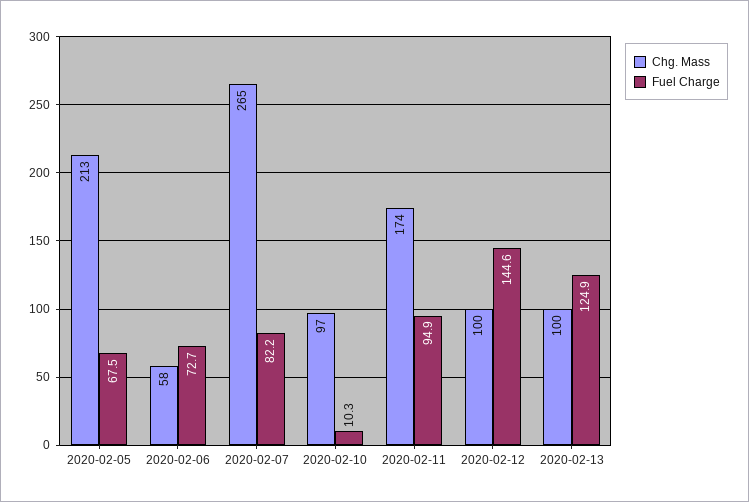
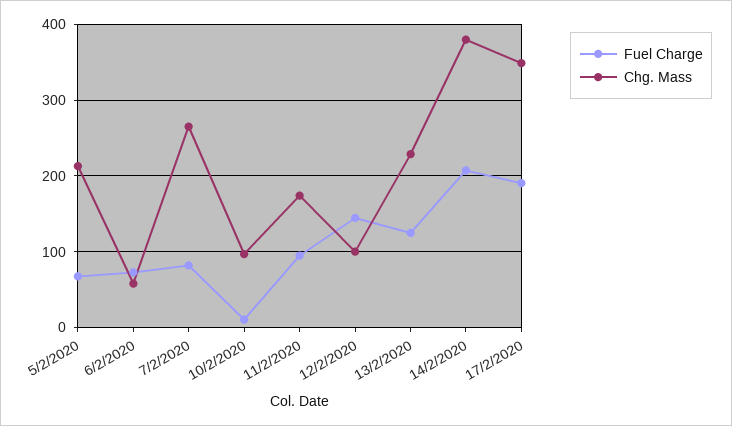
Chg. Mass, 2020-02-13: 100 -> 230
Fuel Charge, 14/2/2020: none -> 210
Chg. Mass, 14/2/2020: none -> 380
Fuel Charge, 17/2/2020: none -> 190
Chg. Mass, 17/2/2020: none -> 350

